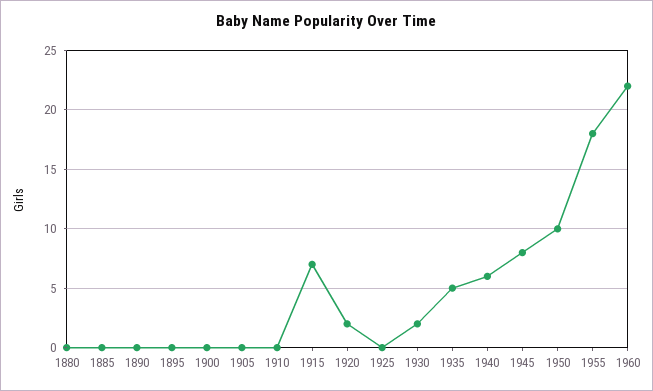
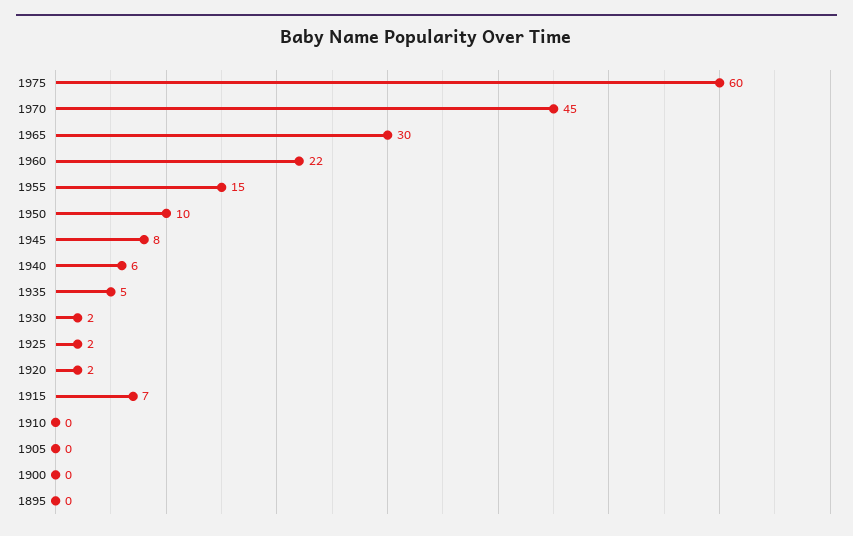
1880: 0 -> none
1885: 0 -> none
1890: 0 -> none
1925: 0 -> 2
1955: 18 -> 15
1975: none -> 60
1970: none -> 45
1965: none -> 30

